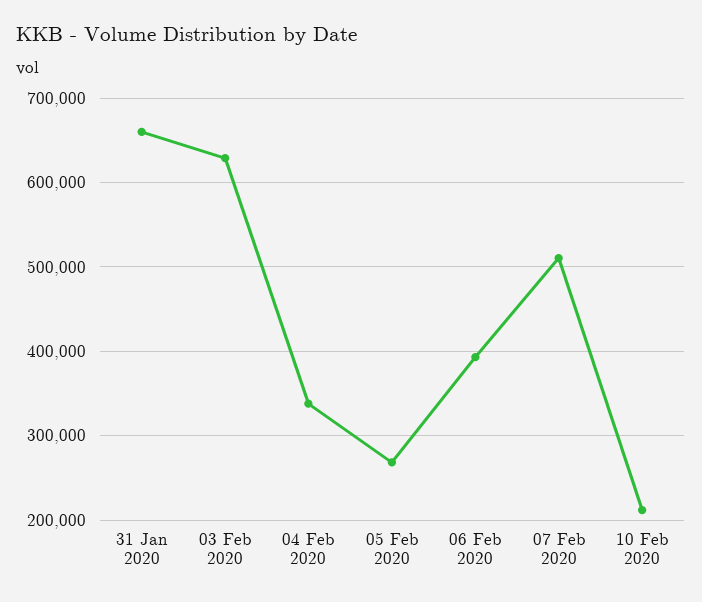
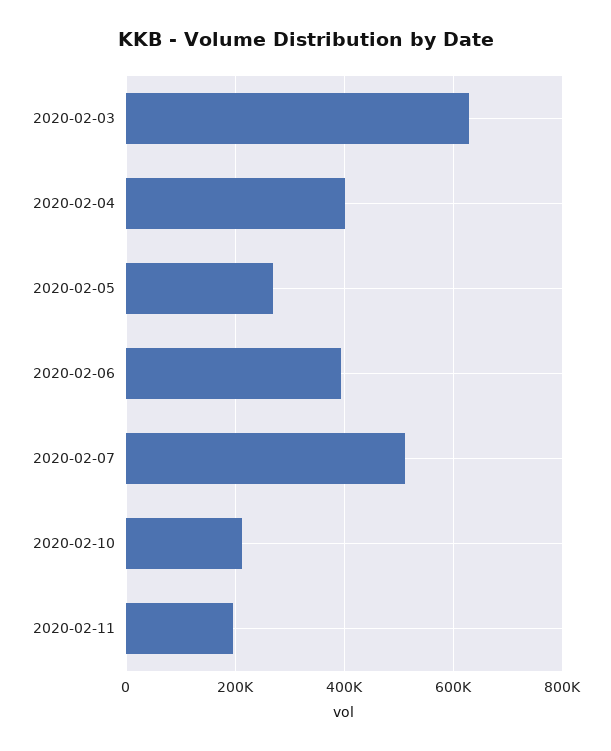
31 Jan 2020: 660000 -> none
04 Feb 2020: 340000 -> 400000
2020-02-11: none -> 200000

